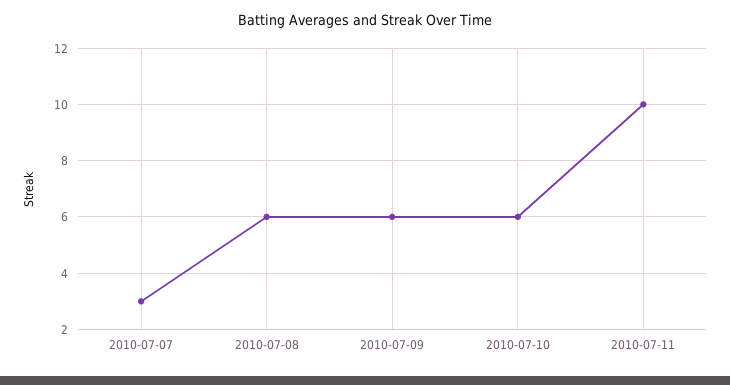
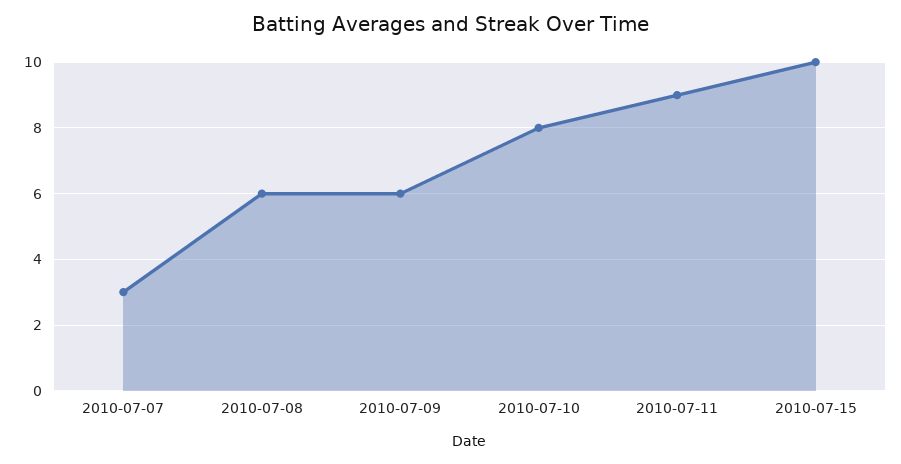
2010-07-10: 6 -> 8
2010-07-11: 10 -> 9
2010-07-15: none -> 10

